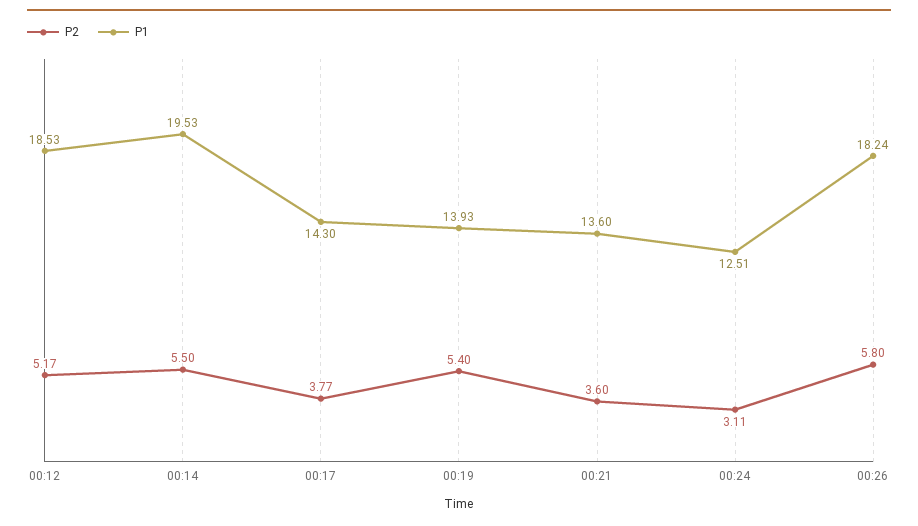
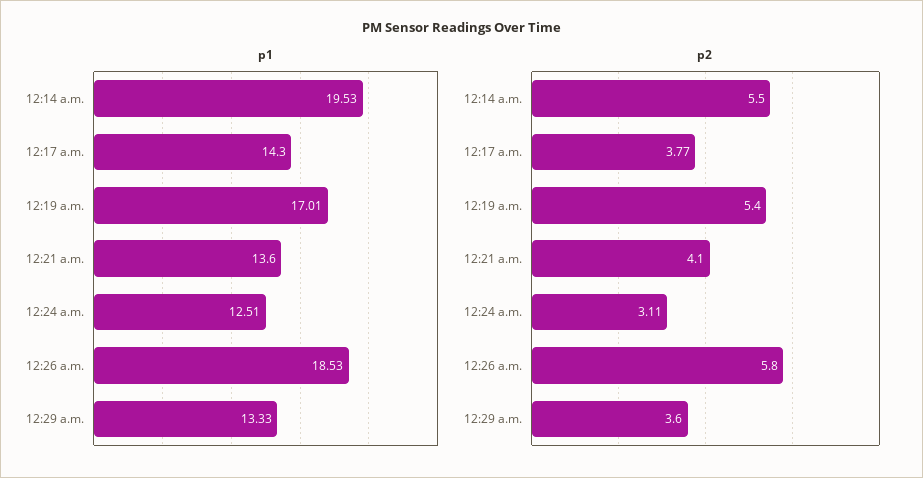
P2, 00:12: 5.17 -> none
P1, 00:12: 18.53 -> none
P1, 00:19: 13.93 -> 17.01
P2, 00:21: 3.6 -> 4.1
P1, 00:26: 18.24 -> 18.53
P1, 12:29 a.m.: none -> 13.33
P2, 12:29 a.m.: none -> 3.6

